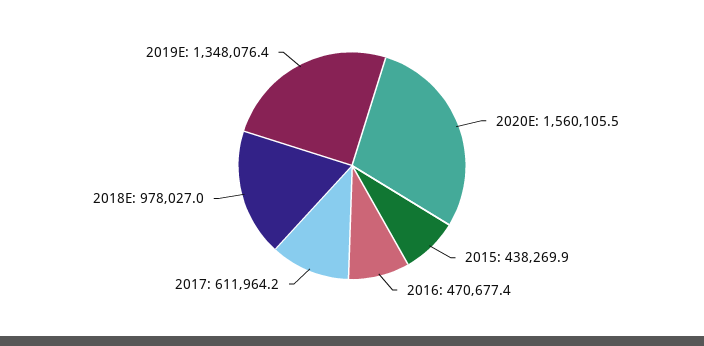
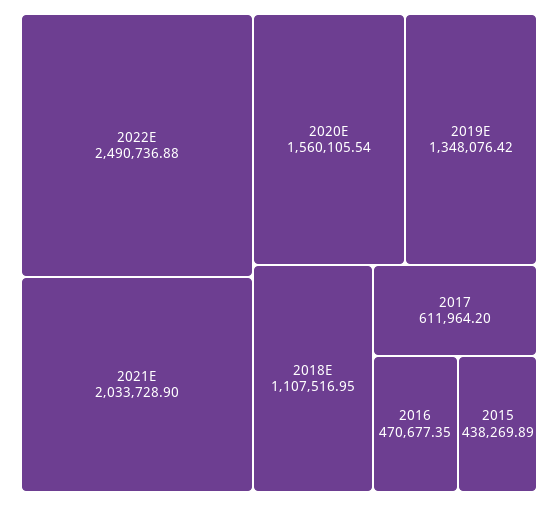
2018E: 978027 -> 1107516.95
2022E: none -> 2490736.88
2021E: none -> 2033728.9

